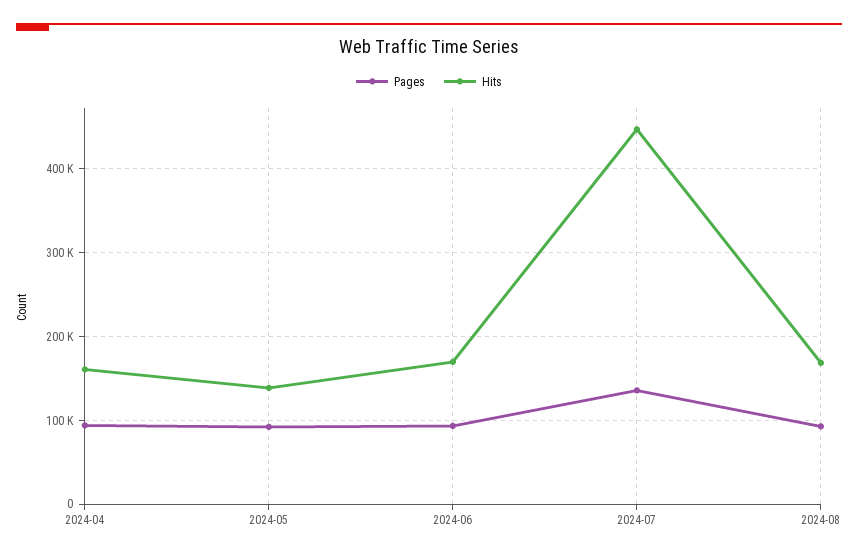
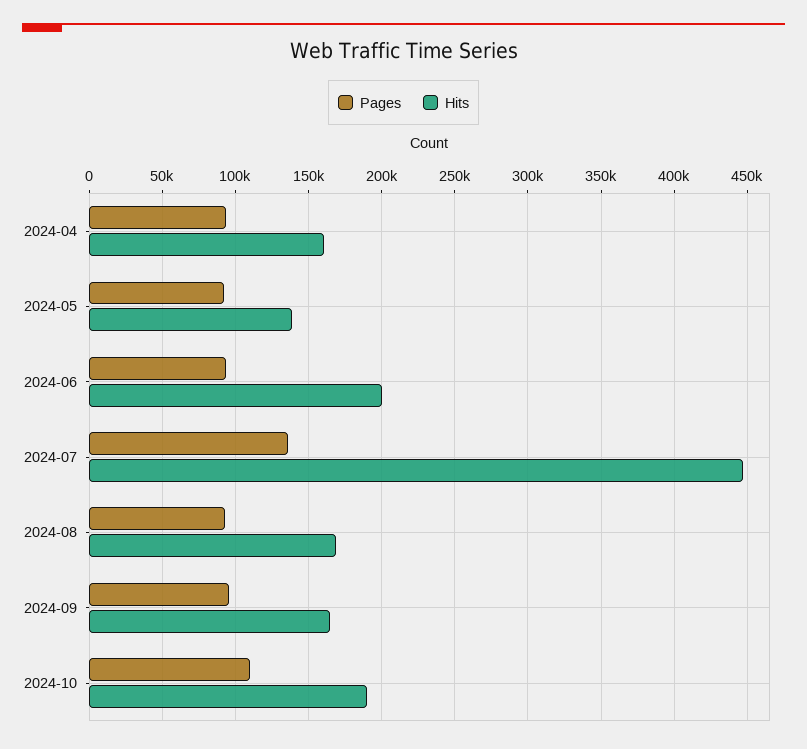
Hits, 2024-06: 170000 -> 200000
Pages, 2024-09: none -> 95000
Hits, 2024-09: none -> 165000
Pages, 2024-10: none -> 110000
Hits, 2024-10: none -> 190000

